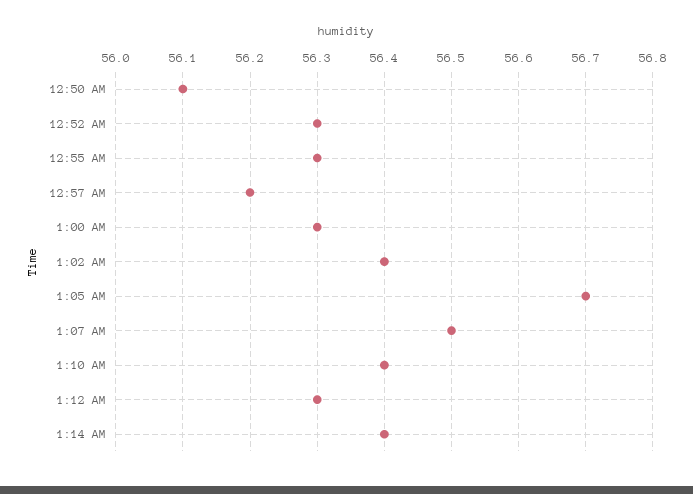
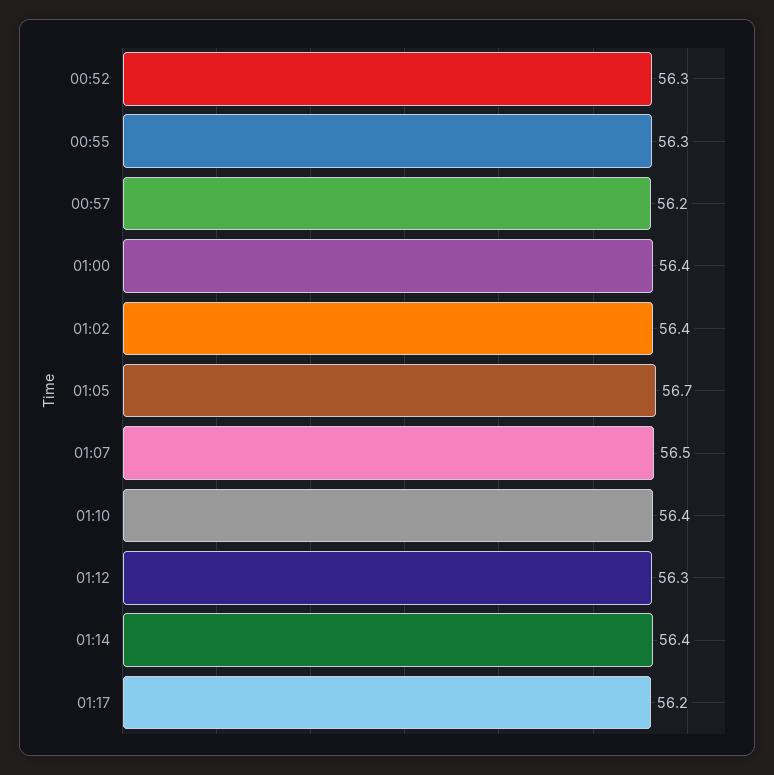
12:50 AM: 56.1 -> none
1:00 AM: 56.3 -> 56.4
01:17: none -> 56.2

